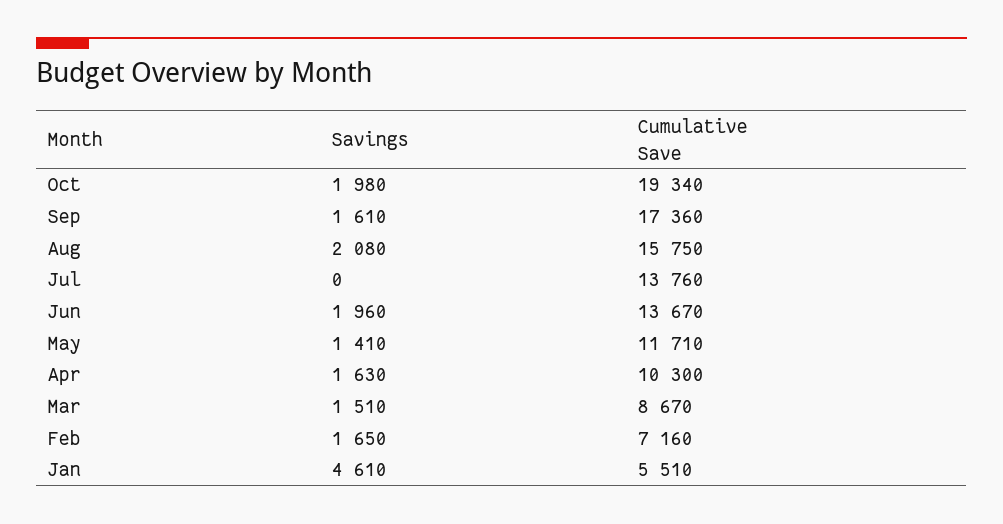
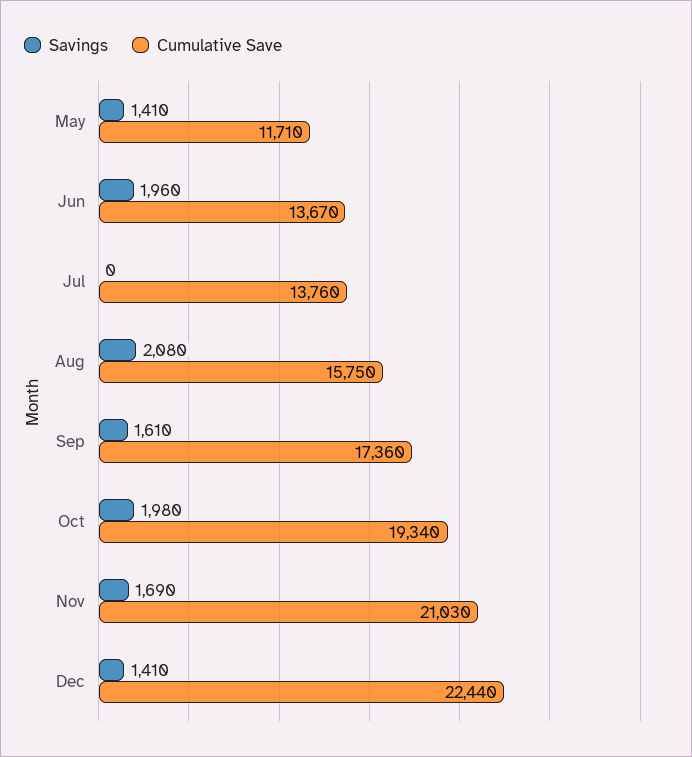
Savings, Apr: 1630 -> none
Cumulative Save, Apr: 10300 -> none
Savings, Mar: 1510 -> none
Cumulative Save, Mar: 8670 -> none
Savings, Feb: 1650 -> none
Cumulative Save, Feb: 7160 -> none
Savings, Jan: 4610 -> none
Cumulative Save, Jan: 5510 -> none
Savings, Nov: none -> 1690
Cumulative Save, Nov: none -> 21030
Savings, Dec: none -> 1410
Cumulative Save, Dec: none -> 22440

